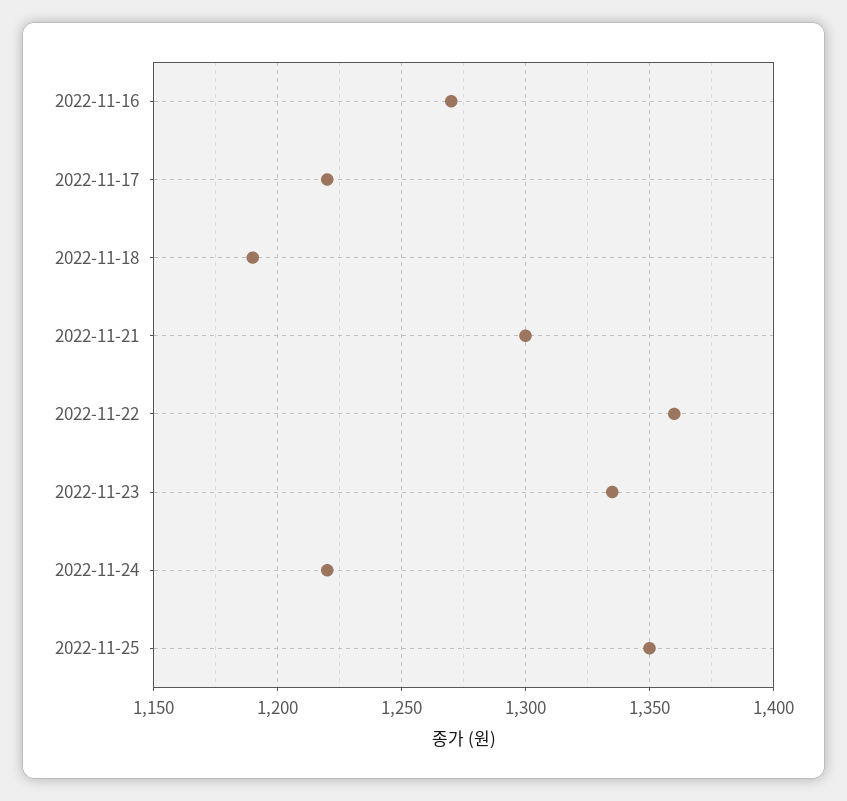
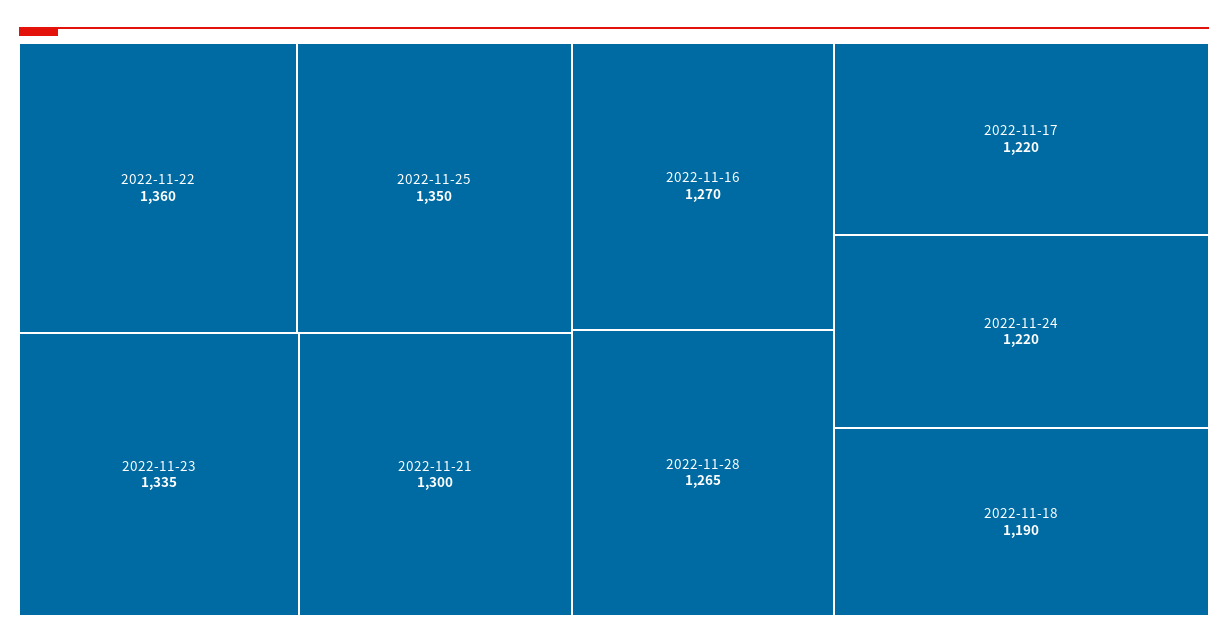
2022-11-28: none -> 1265

